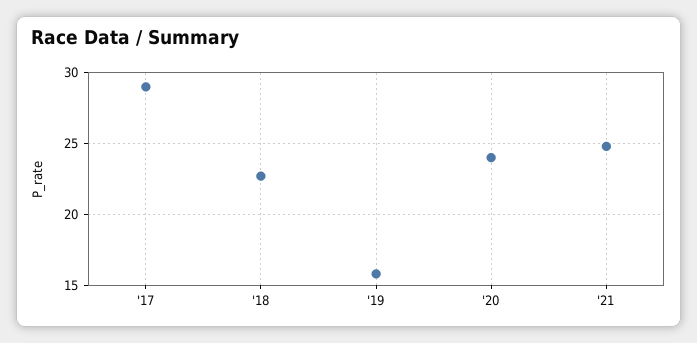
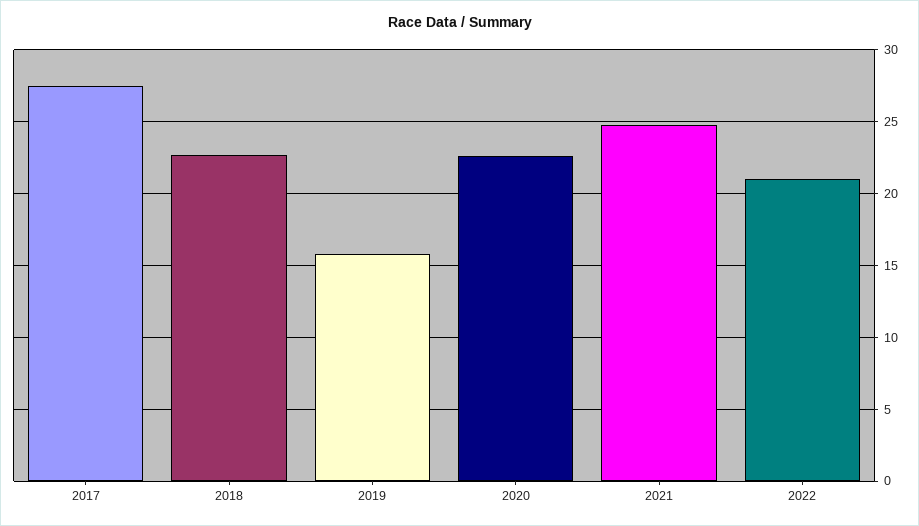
'17: 29 -> 27.5
'20: 24 -> 22.5
2022: none -> 21

